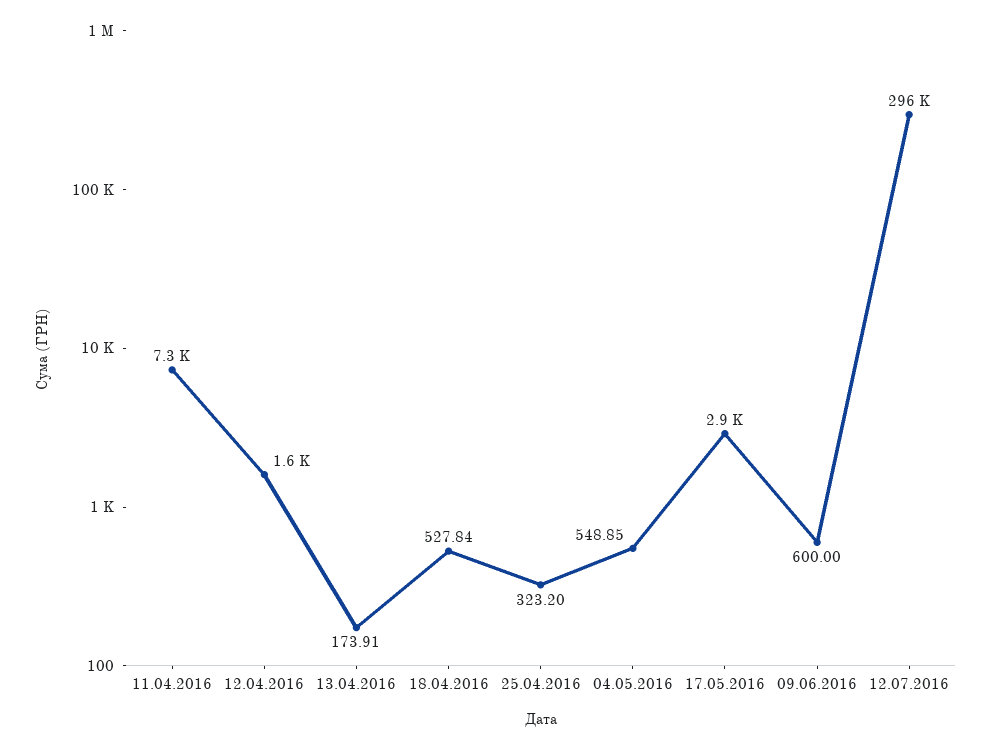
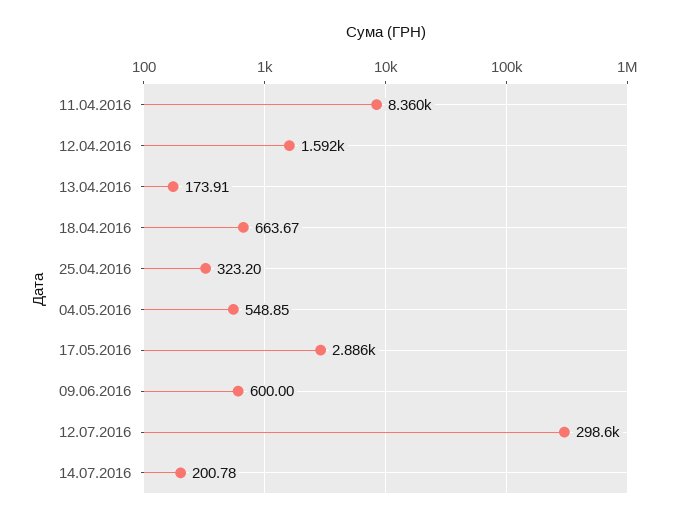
11.04.2016: 7300 -> 8360
18.04.2016: 527.84 -> 663.67
12.07.2016: 296000 -> 298600
14.07.2016: none -> 200.78

